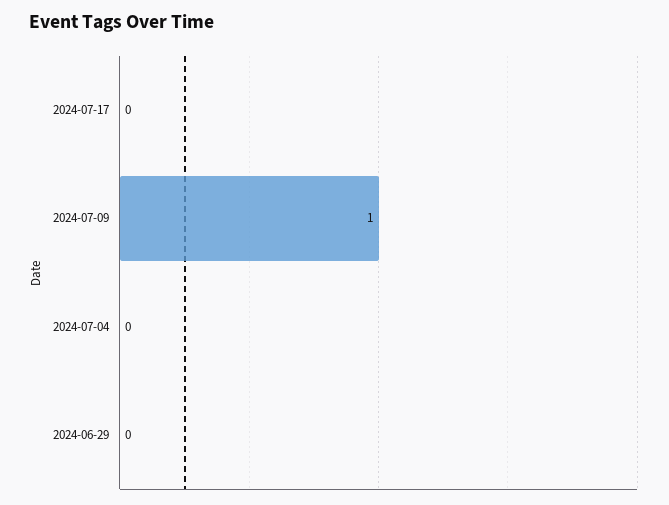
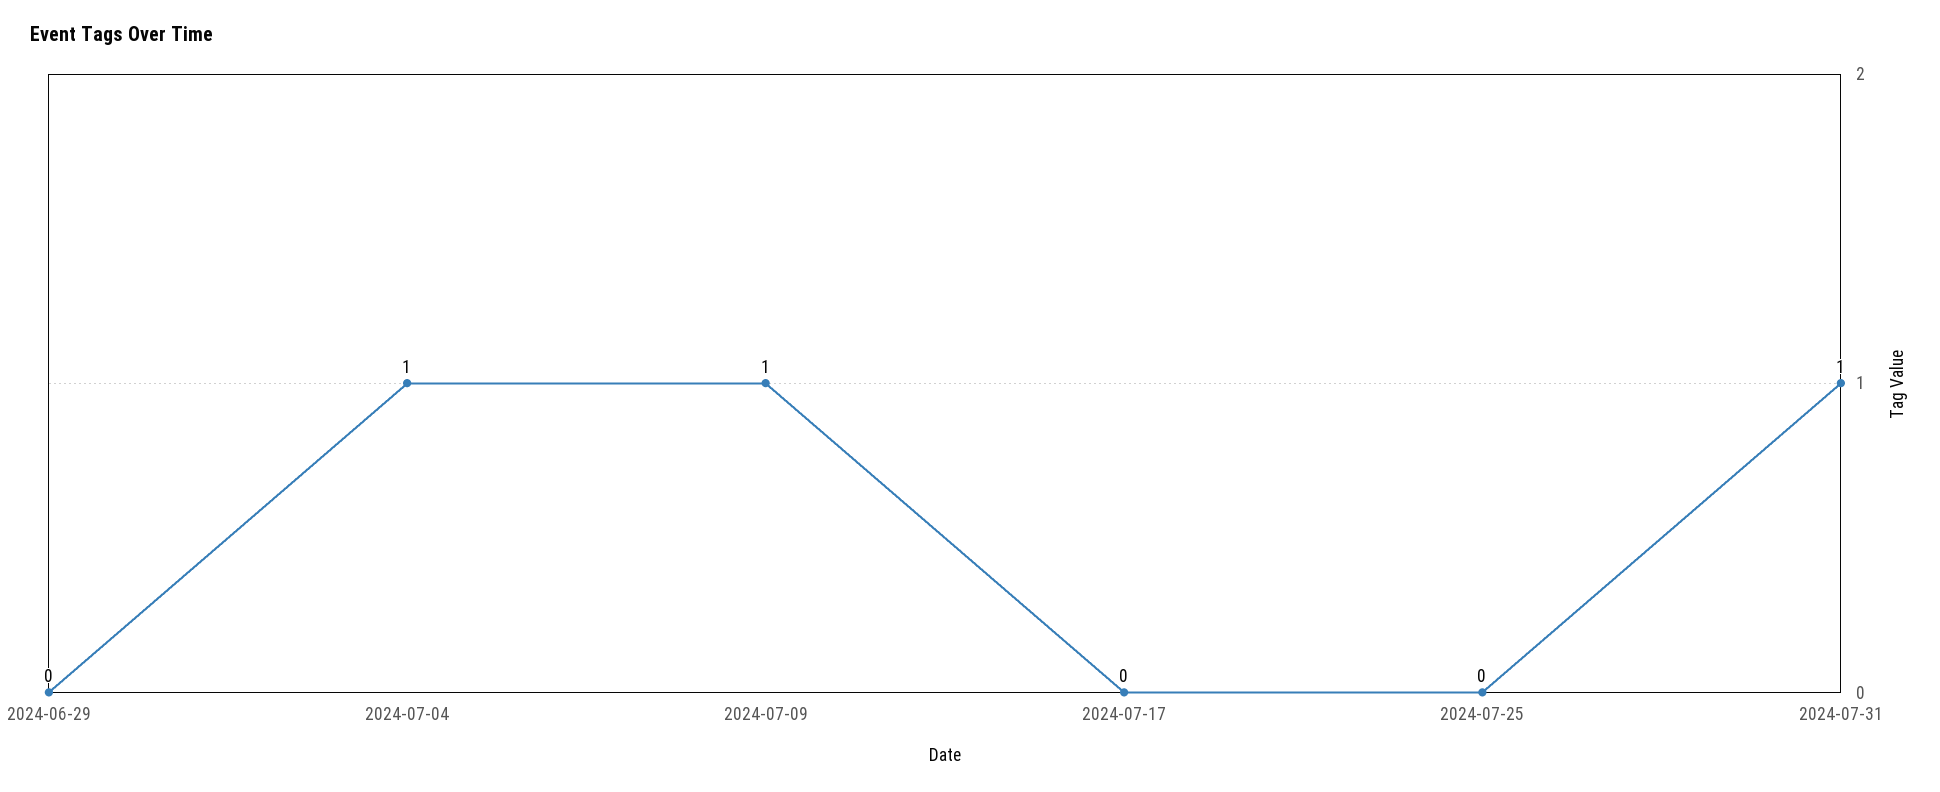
2024-07-04: 0 -> 1
2024-07-25: none -> 0
2024-07-31: none -> 1

